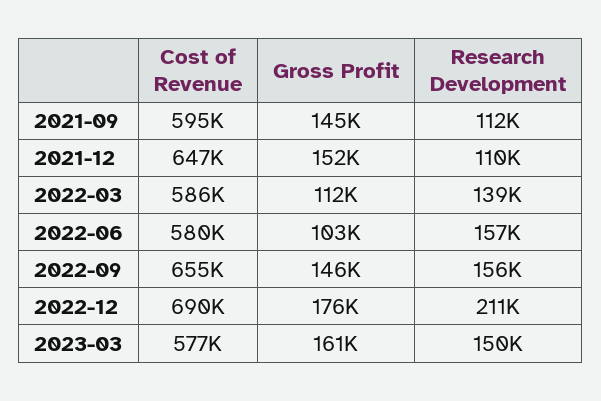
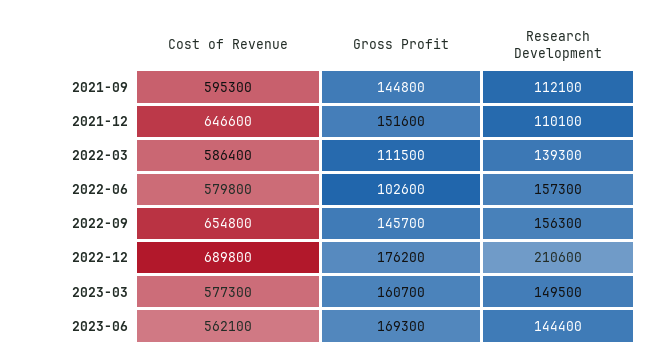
Cost of Revenue, 2023-06: none -> 562100
Gross Profit, 2023-06: none -> 169300
Research Development, 2023-06: none -> 144400

